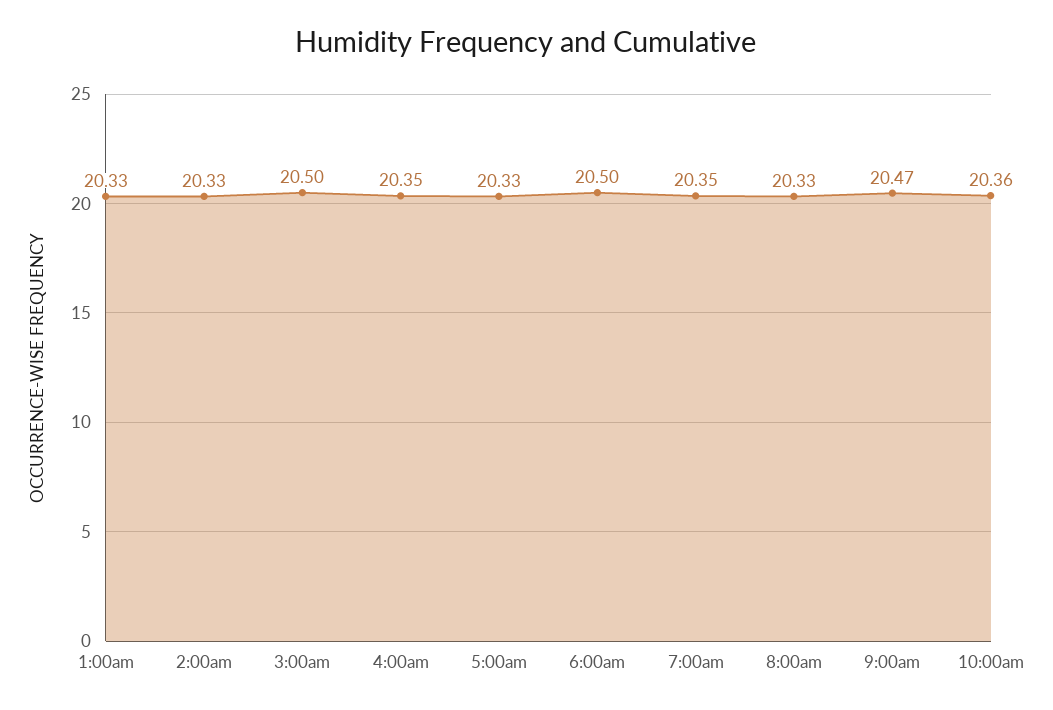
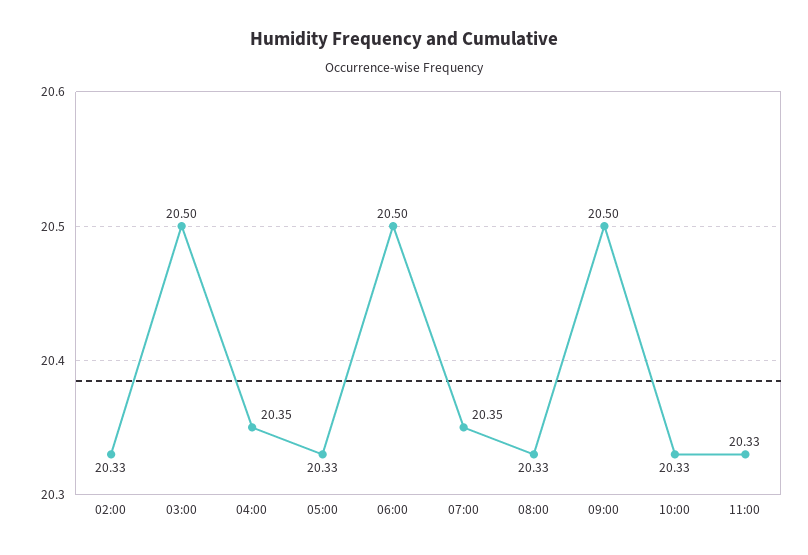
1:00am: 20.33 -> none
9:00am: 20.47 -> 20.5
10:00am: 20.36 -> 20.33
11:00: none -> 20.33

